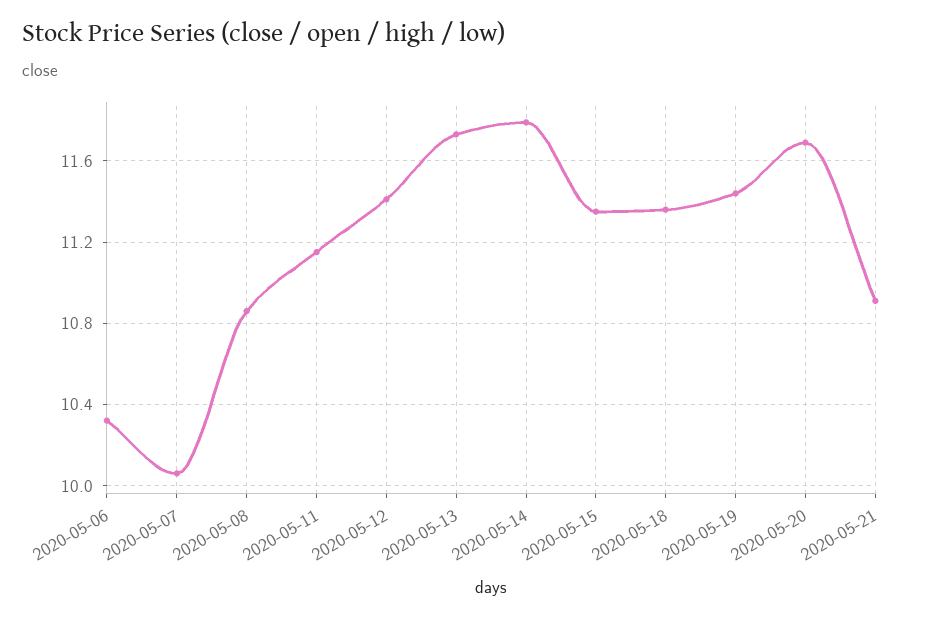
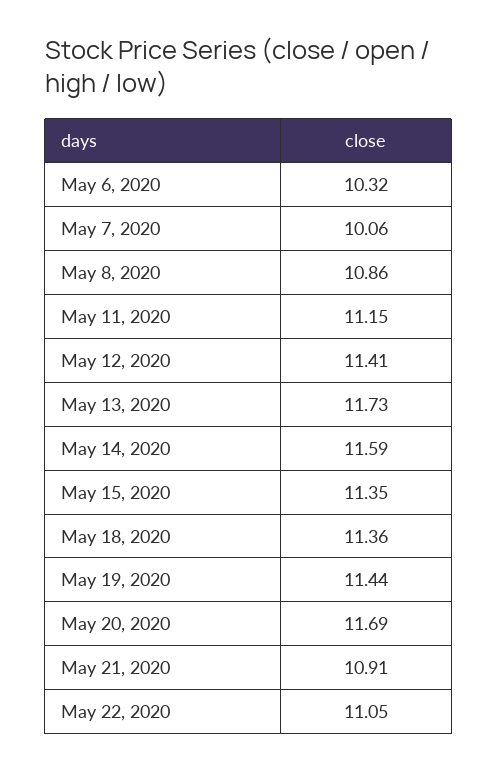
2020-05-14: 11.8 -> 11.59
May 22, 2020: none -> 11.05

